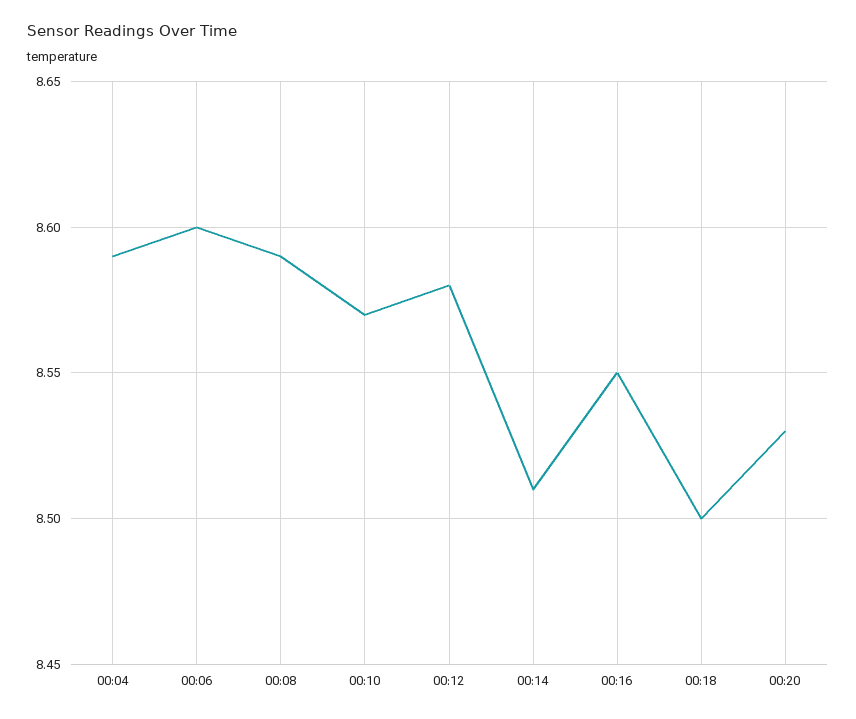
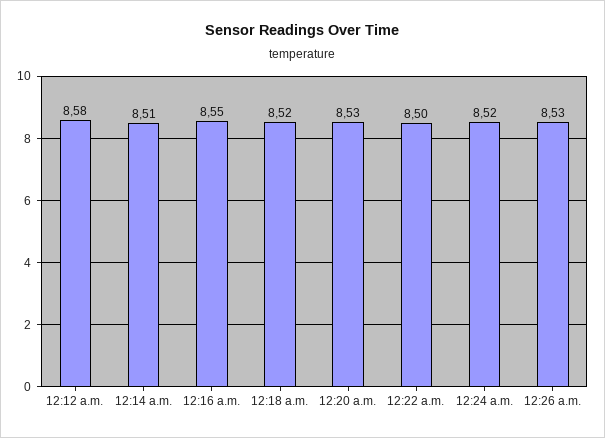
00:04: 8.59 -> none
00:06: 8.6 -> none
00:08: 8.59 -> none
00:10: 8.57 -> none
00:18: 8.5 -> 8.52
12:22 a.m.: none -> 8.5
12:24 a.m.: none -> 8.52
12:26 a.m.: none -> 8.53

